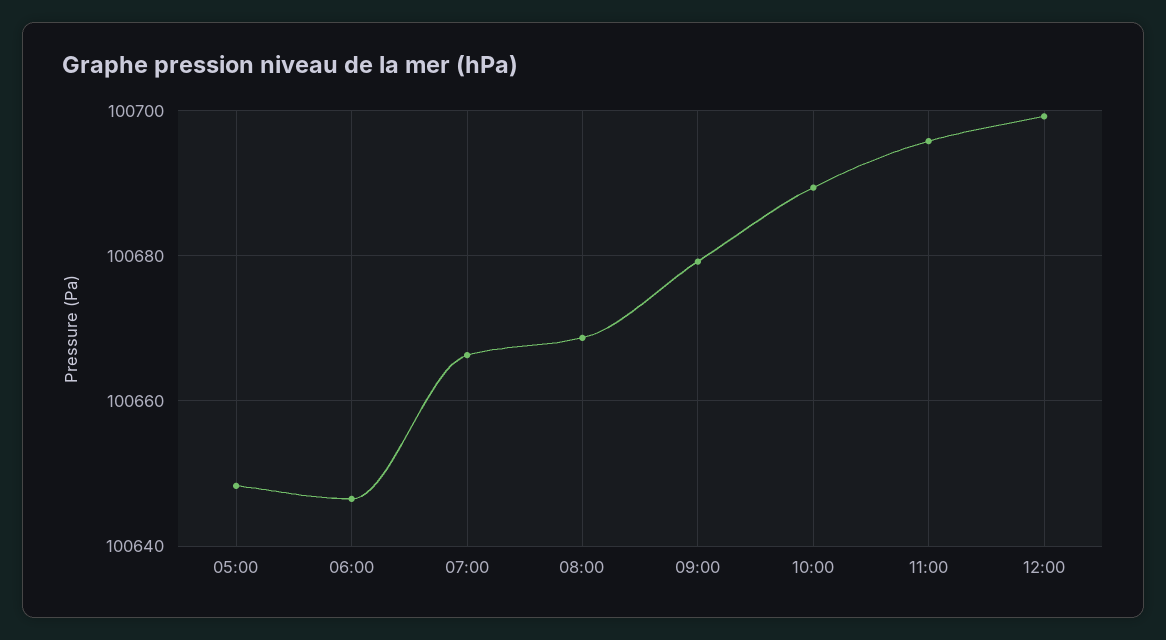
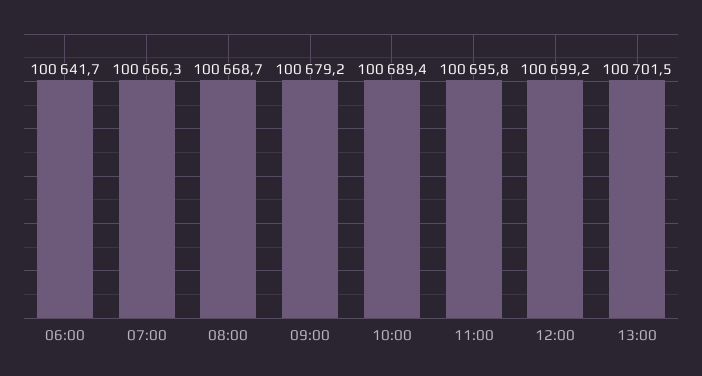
05:00: 100648 -> none
06:00: 100646 -> 100641.7
13:00: none -> 100701.5

